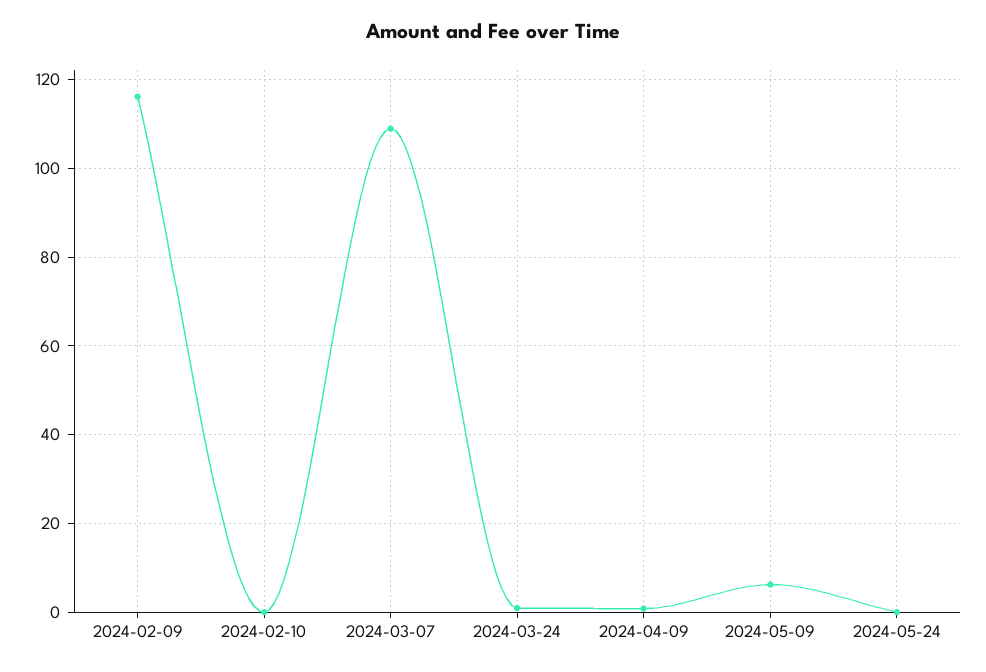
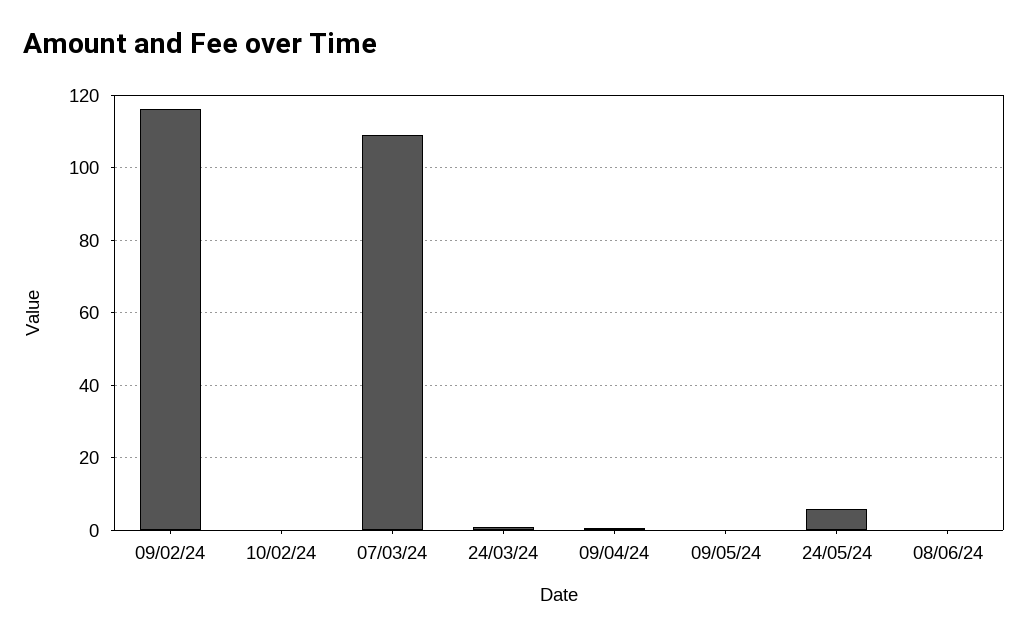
2024-05-09: 6 -> 0
2024-05-24: 0 -> 6
08/06/24: none -> 0

